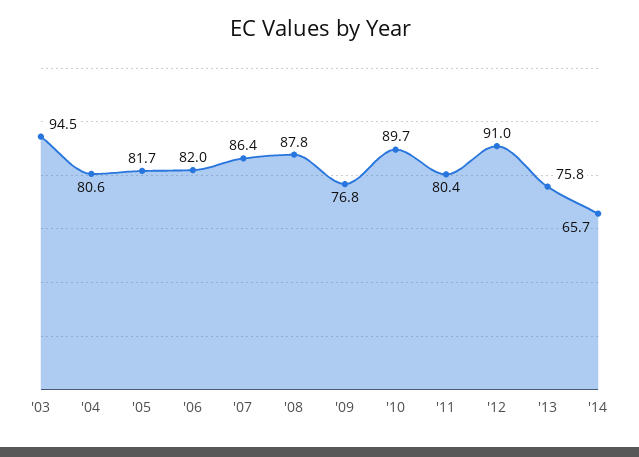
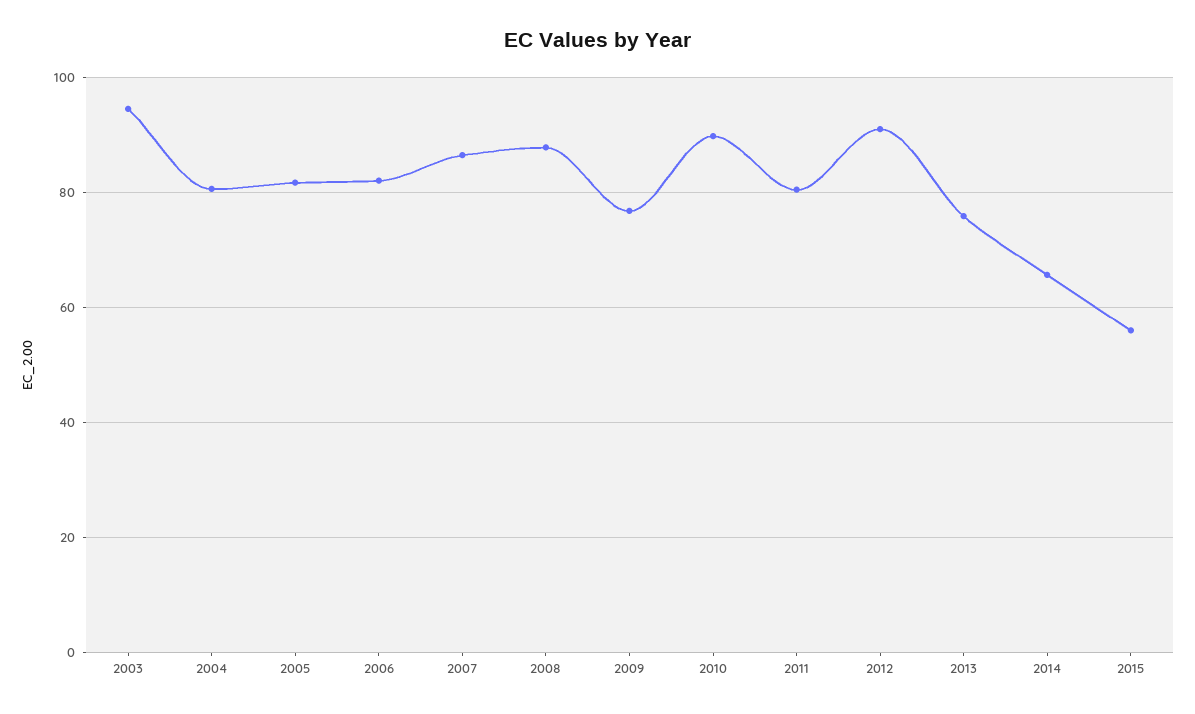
2015: none -> 56

